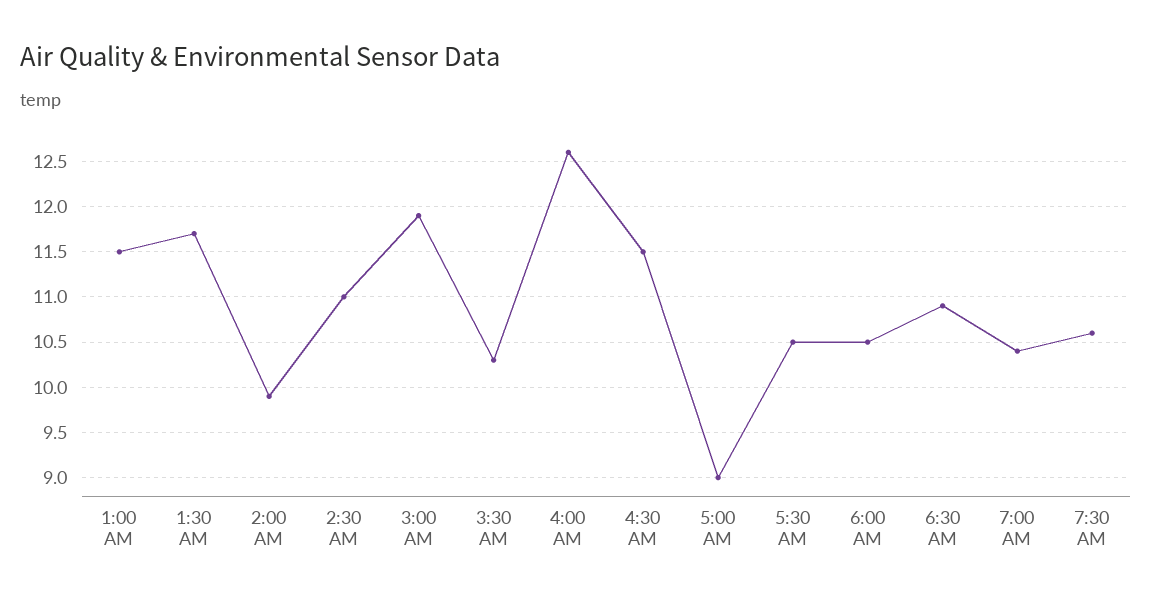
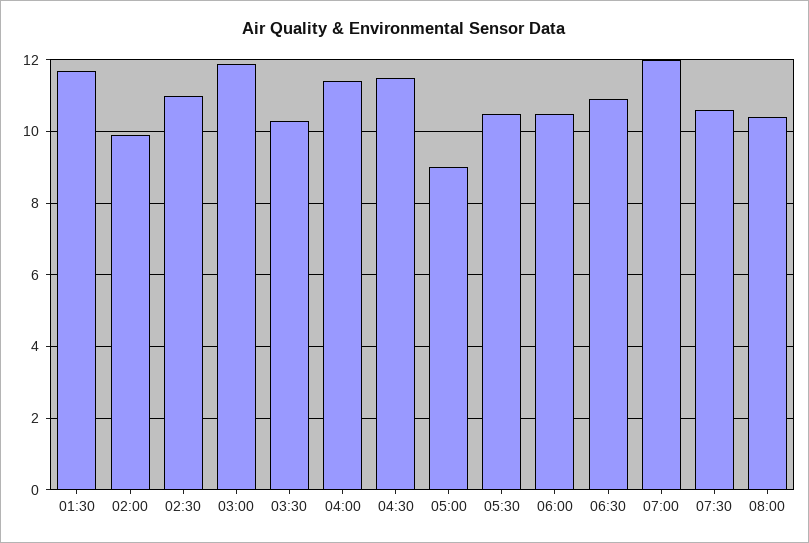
1:00 AM: 11.5 -> none
4:00 AM: 12.6 -> 11.5
7:00 AM: 10.4 -> 12
08:00: none -> 10.5

